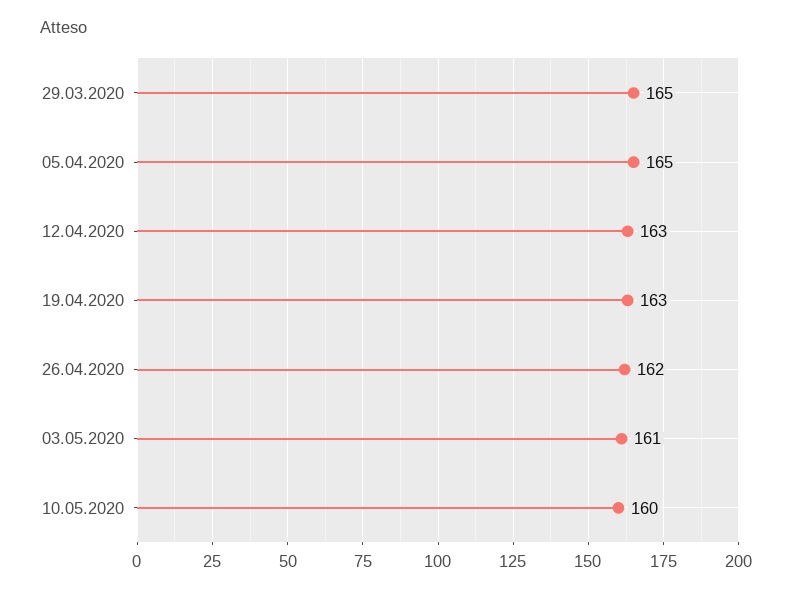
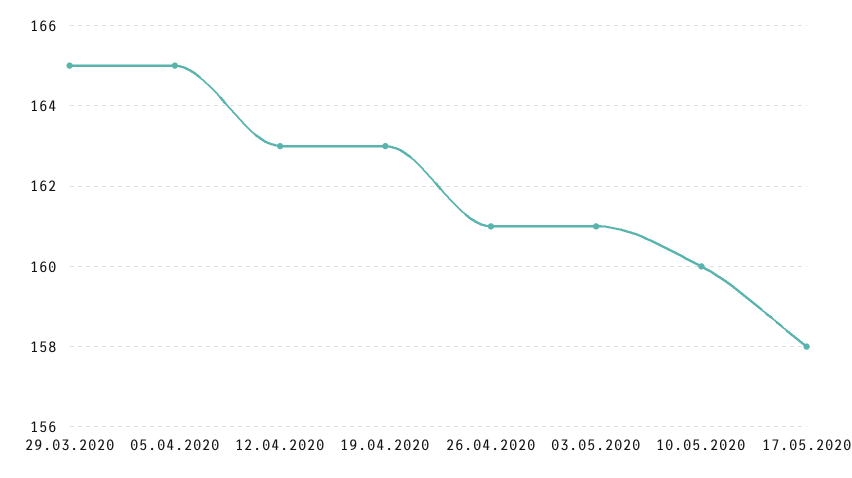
26.04.2020: 162 -> 161
17.05.2020: none -> 158

